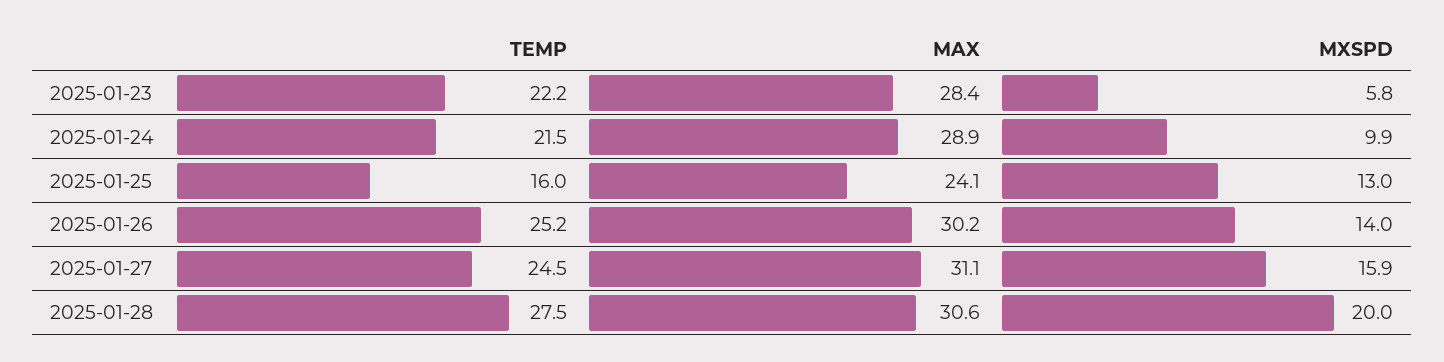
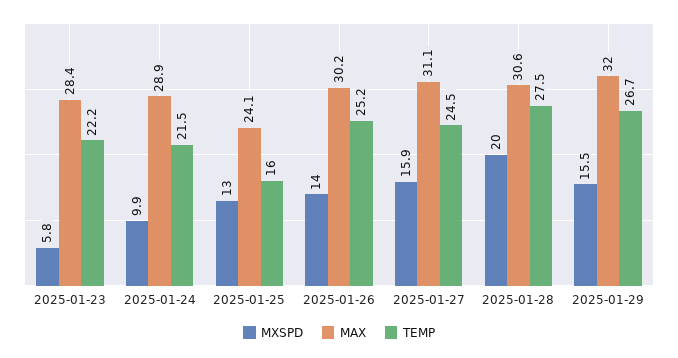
MXSPD, 2025-01-29: none -> 15.5
MAX, 2025-01-29: none -> 32
TEMP, 2025-01-29: none -> 26.7

